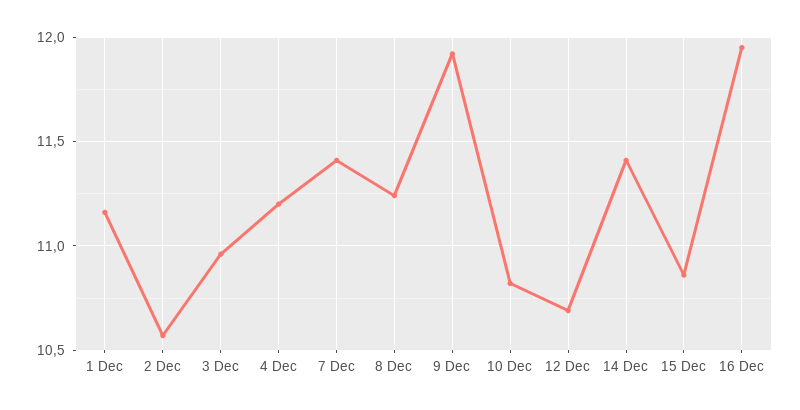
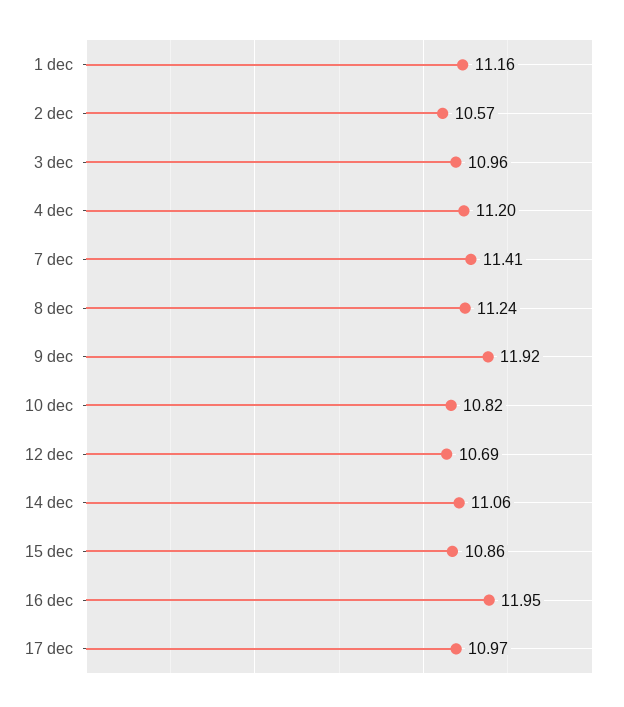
14 Dec: 11.4 -> 11.06
17 dec: none -> 10.97

